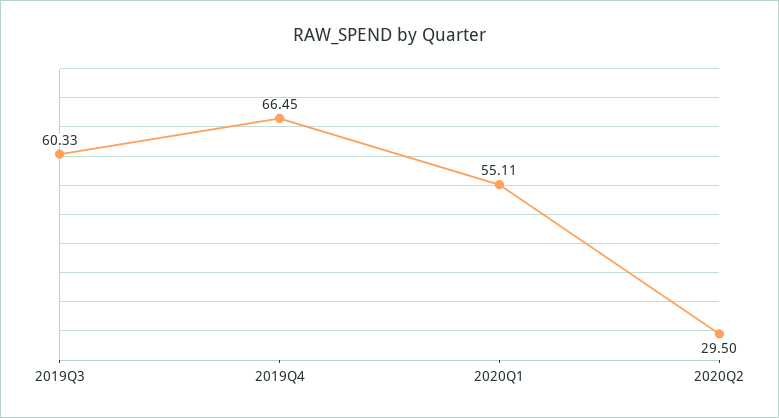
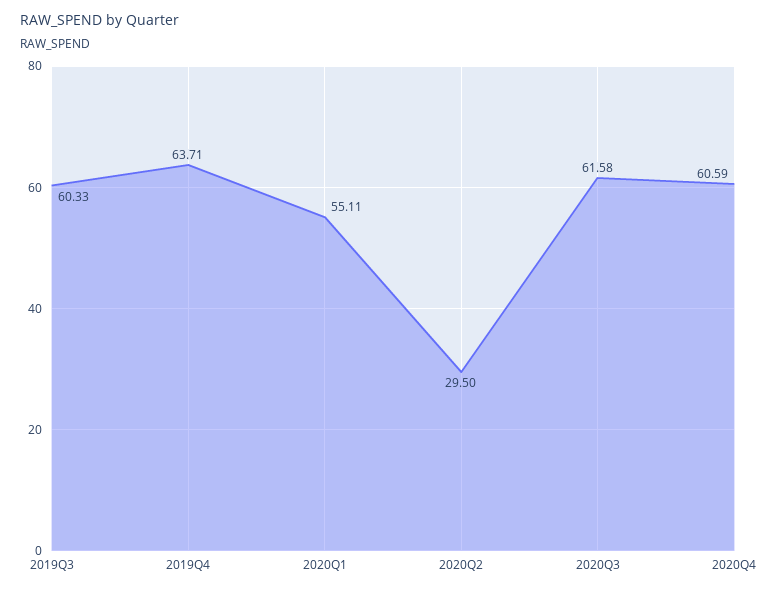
2019Q4: 66.45 -> 63.71
2020Q3: none -> 61.58
2020Q4: none -> 60.59

